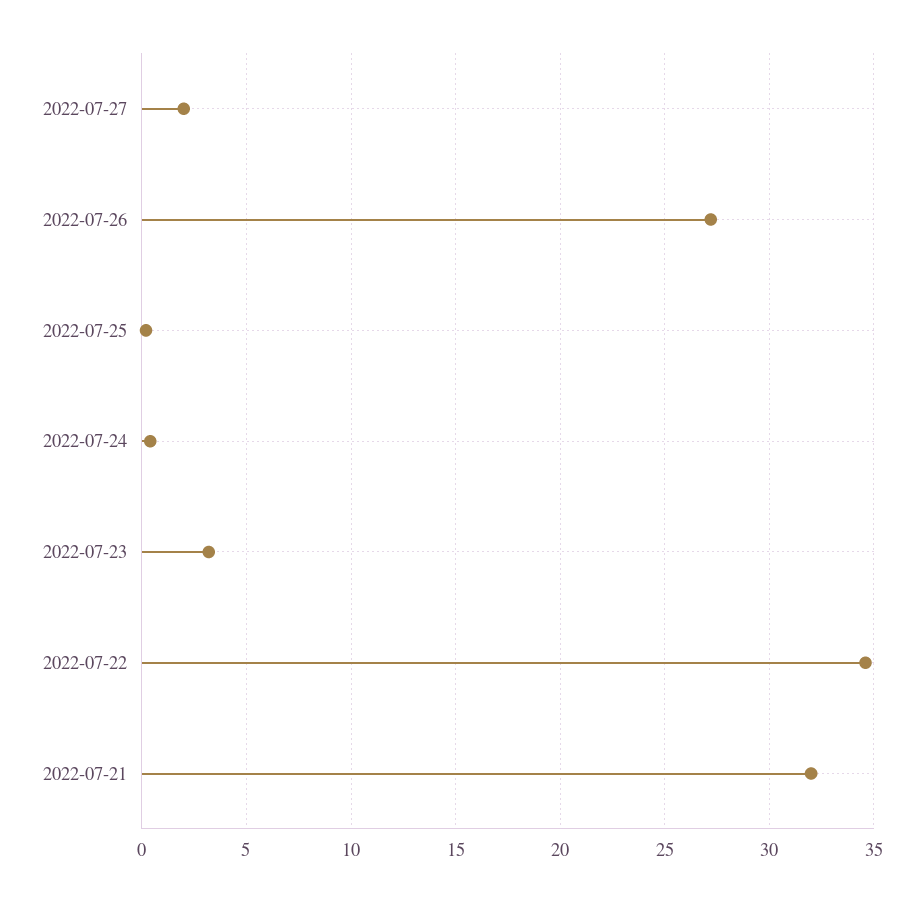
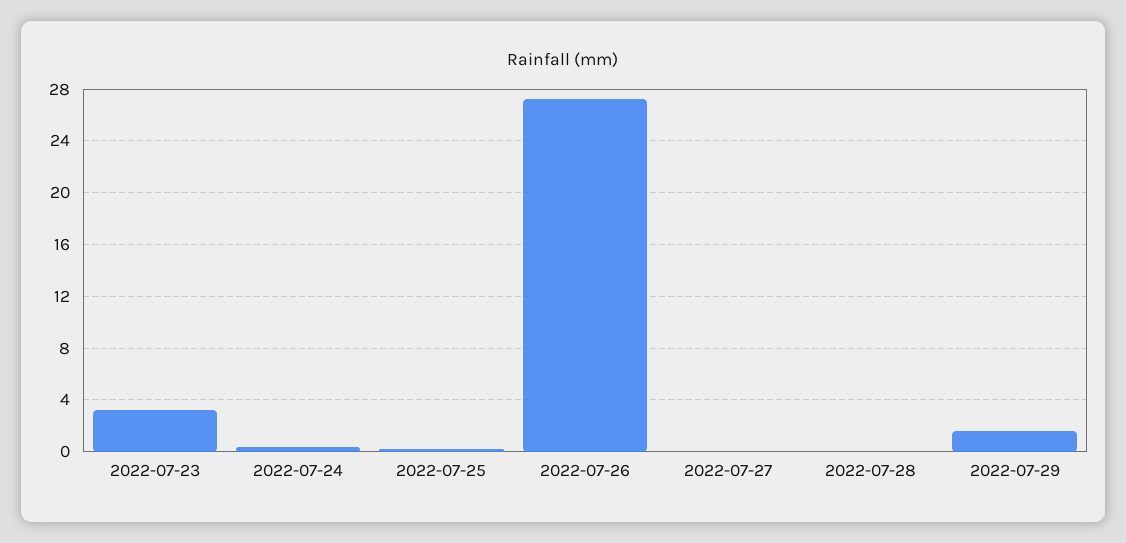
2022-07-27: 2 -> 0
2022-07-22: 34.5 -> none
2022-07-21: 32 -> none
2022-07-28: none -> 0
2022-07-29: none -> 1.5

